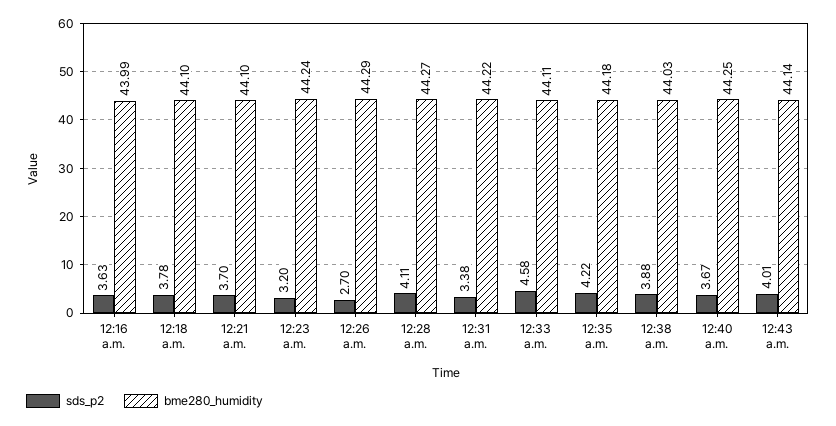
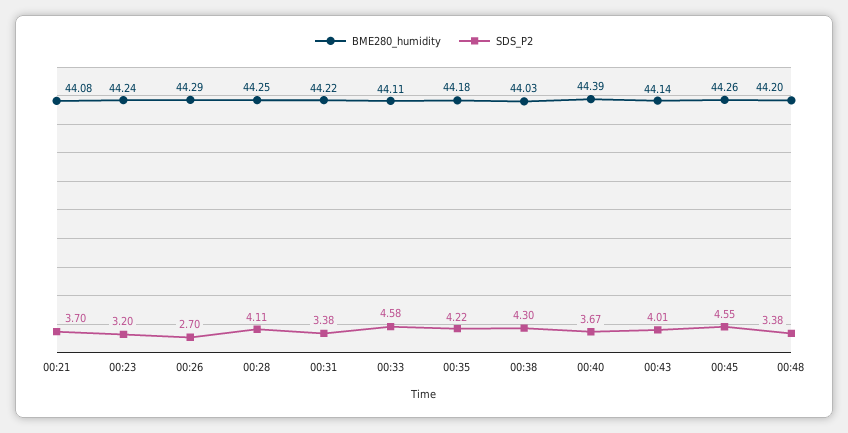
sds_p2, 12:16 a.m.: 3.63 -> none
bme280_humidity, 12:16 a.m.: 43.99 -> none
sds_p2, 12:18 a.m.: 3.78 -> none
bme280_humidity, 12:18 a.m.: 44.1 -> none
bme280_humidity, 12:21 a.m.: 44.1 -> 44.08
bme280_humidity, 12:28 a.m.: 44.27 -> 44.25
sds_p2, 12:38 a.m.: 3.88 -> 4.3
bme280_humidity, 12:40 a.m.: 44.25 -> 44.39
bme280_humidity, 00:45: none -> 44.26
sds_p2, 00:45: none -> 4.55
bme280_humidity, 00:48: none -> 44.2
sds_p2, 00:48: none -> 3.38

